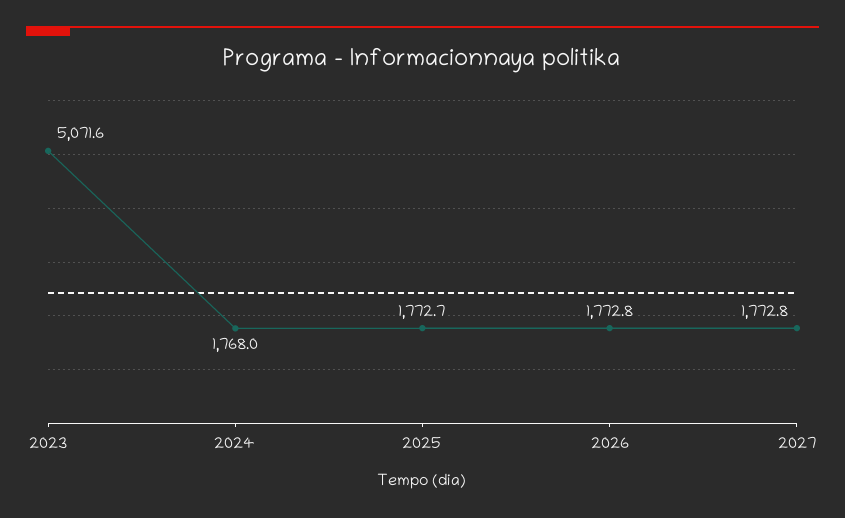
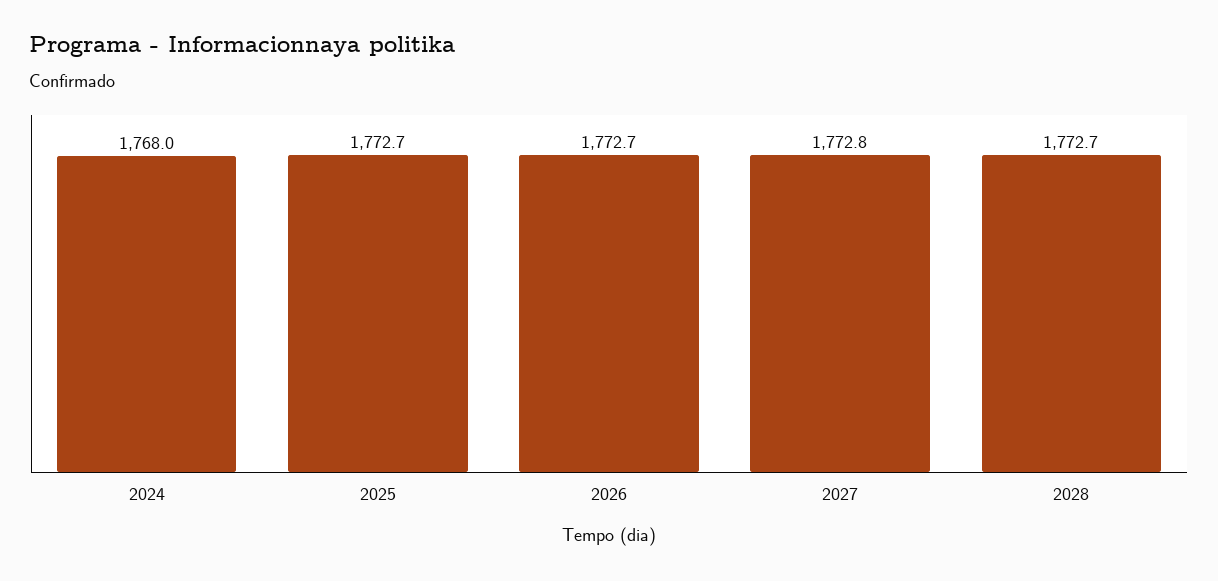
2023: 5071.6 -> none
2026: 1772.8 -> 1772.7
2028: none -> 1772.7

